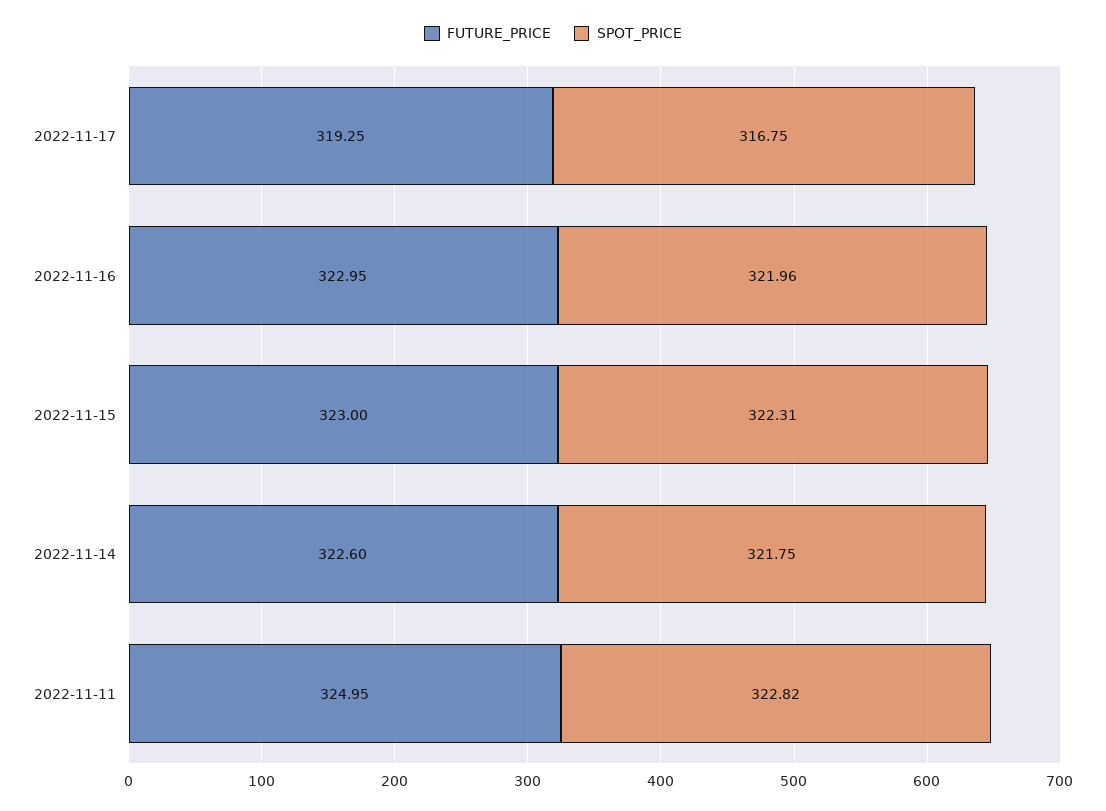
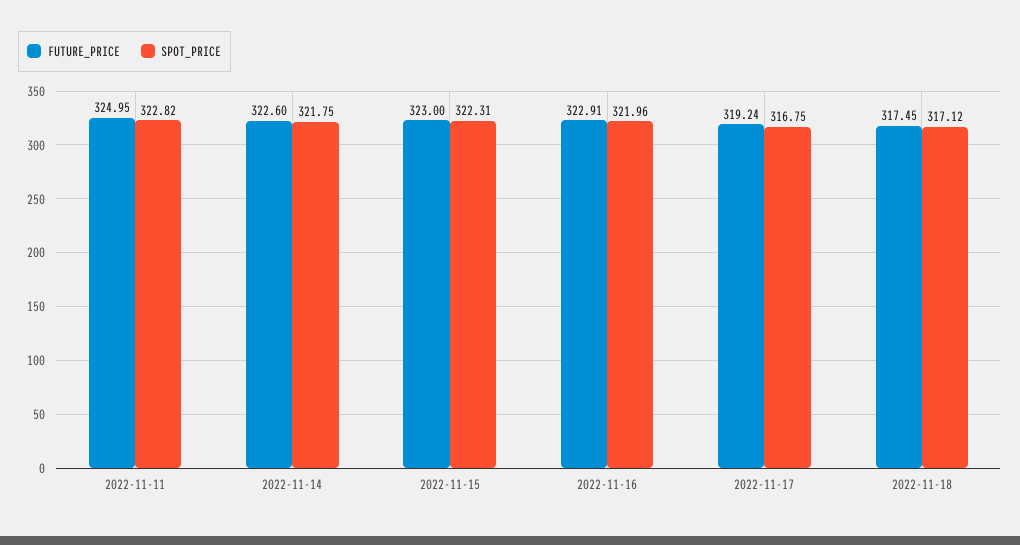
FUTURE_PRICE, 2022-11-17: 319.25 -> 319.24
FUTURE_PRICE, 2022-11-16: 322.95 -> 322.91
FUTURE_PRICE, 2022-11-18: none -> 317.45
SPOT_PRICE, 2022-11-18: none -> 317.12

